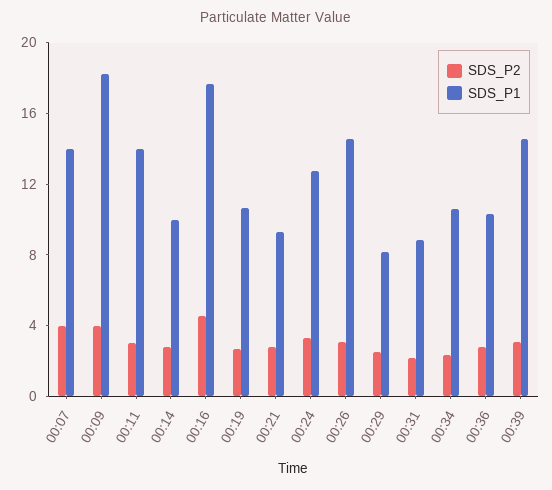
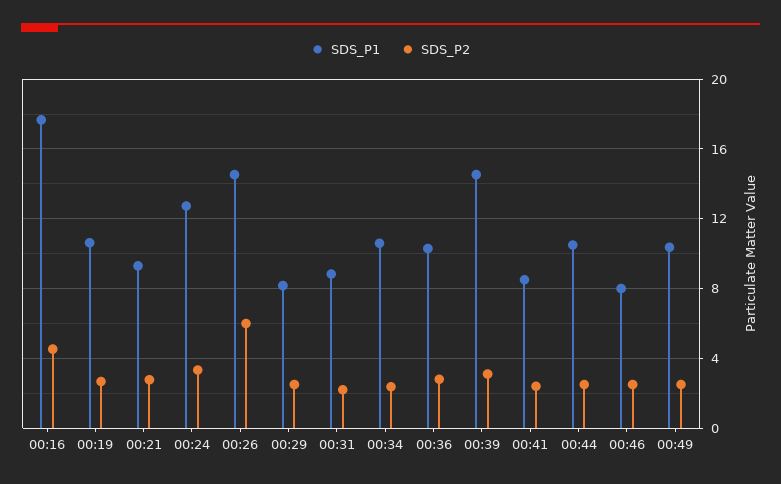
SDS_P2, 00:07: 4 -> none
SDS_P1, 00:07: 14 -> none
SDS_P2, 00:09: 4 -> none
SDS_P1, 00:09: 18 -> none
SDS_P2, 00:11: 3 -> none
SDS_P1, 00:11: 14 -> none
SDS_P2, 00:14: 3 -> none
SDS_P1, 00:14: 10 -> none
SDS_P2, 00:26: 3 -> 6
SDS_P1, 00:41: none -> 8.5
SDS_P2, 00:41: none -> 2.5
SDS_P1, 00:44: none -> 10.5
SDS_P2, 00:44: none -> 2.5
SDS_P1, 00:46: none -> 8
SDS_P2, 00:46: none -> 2.5
SDS_P1, 00:49: none -> 10.5
SDS_P2, 00:49: none -> 2.5

